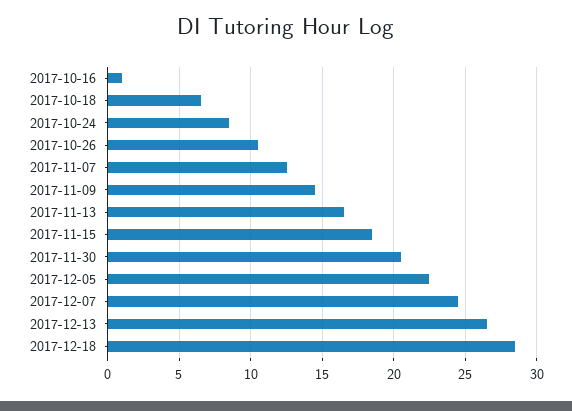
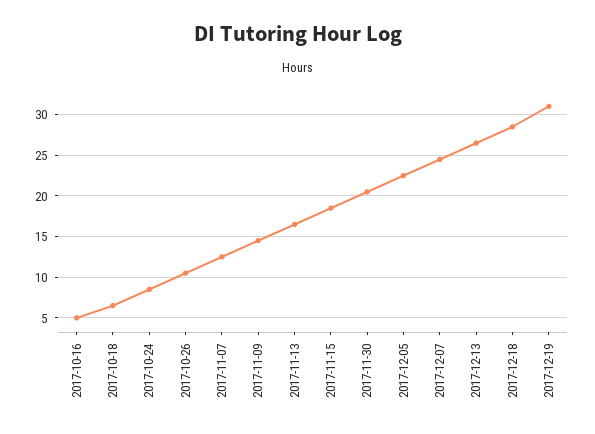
2017-10-16: 1 -> 5
2017-12-19: none -> 31

